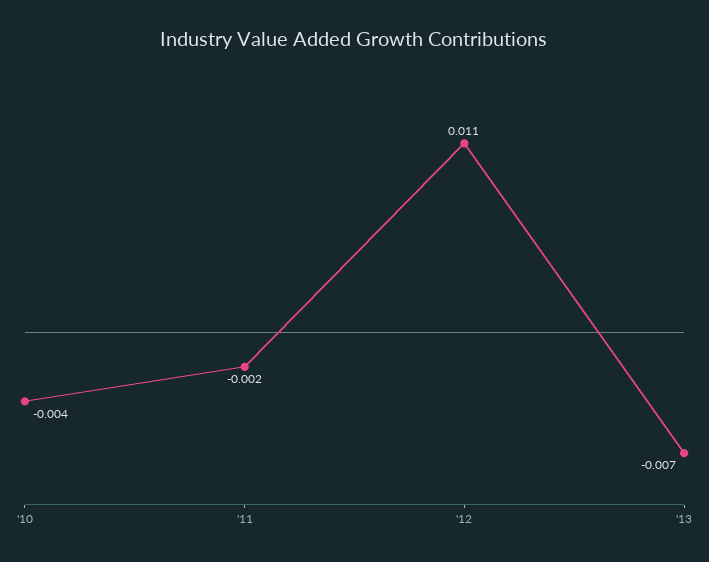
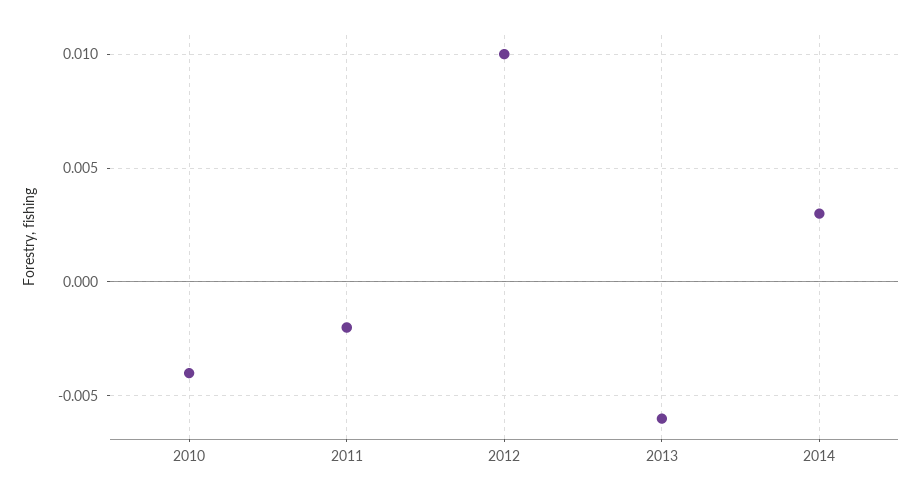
'12: 0.011 -> 0.01
'13: -0.007 -> -0.006
2014: none -> 0.003

